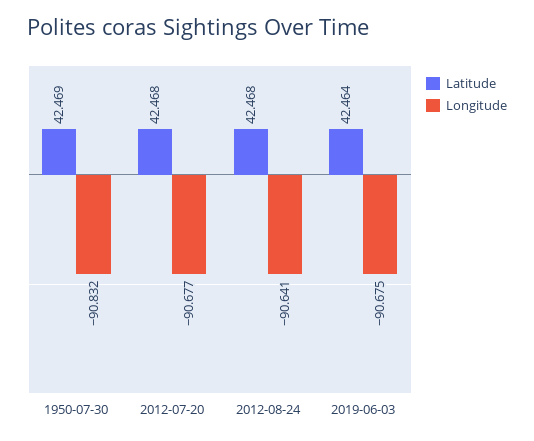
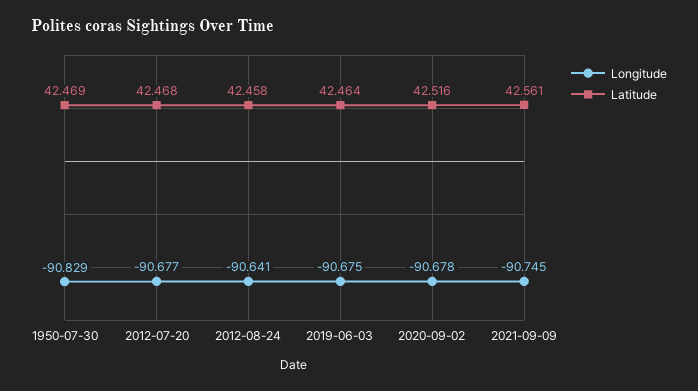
Longitude, 1950-07-30: -90.832 -> -90.829
Latitude, 2012-08-24: 42.468 -> 42.458
Longitude, 2020-09-02: none -> -90.678
Latitude, 2020-09-02: none -> 42.516
Longitude, 2021-09-09: none -> -90.745
Latitude, 2021-09-09: none -> 42.561

